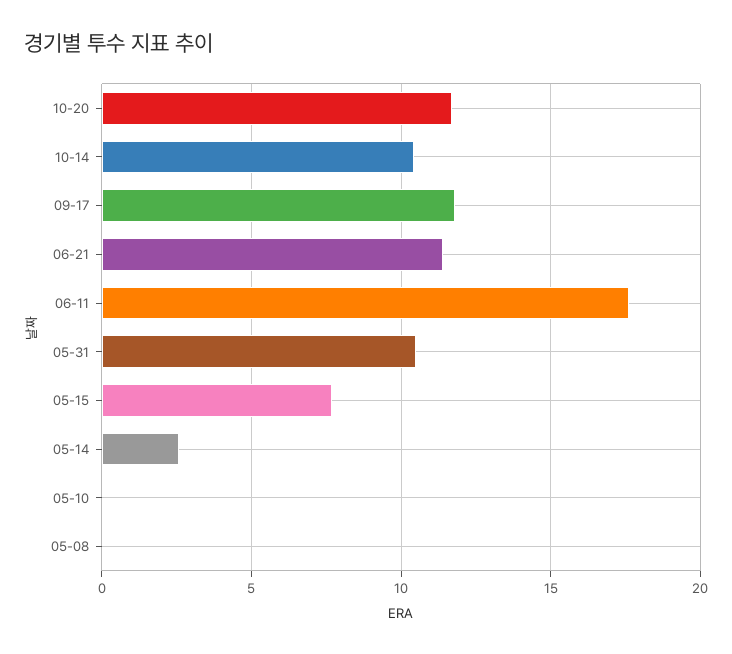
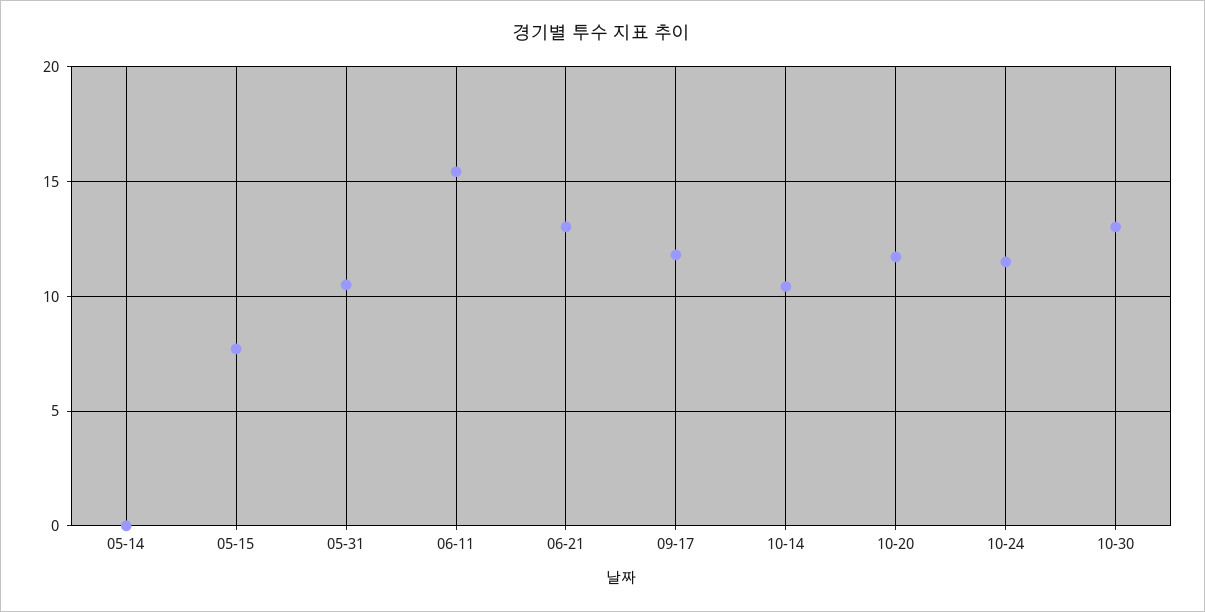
06-21: 11.5 -> 13
06-11: 17.5 -> 15.5
05-14: 2.5 -> 0
05-10: 0 -> none
05-08: 0 -> none
10-24: none -> 11.5
10-30: none -> 13

